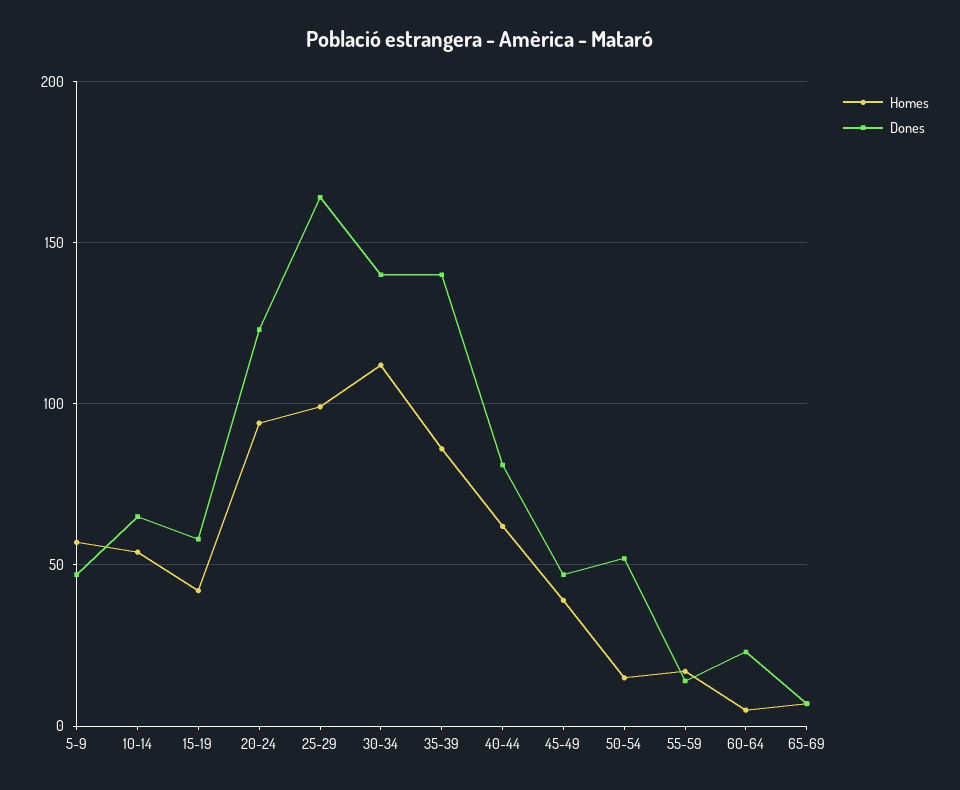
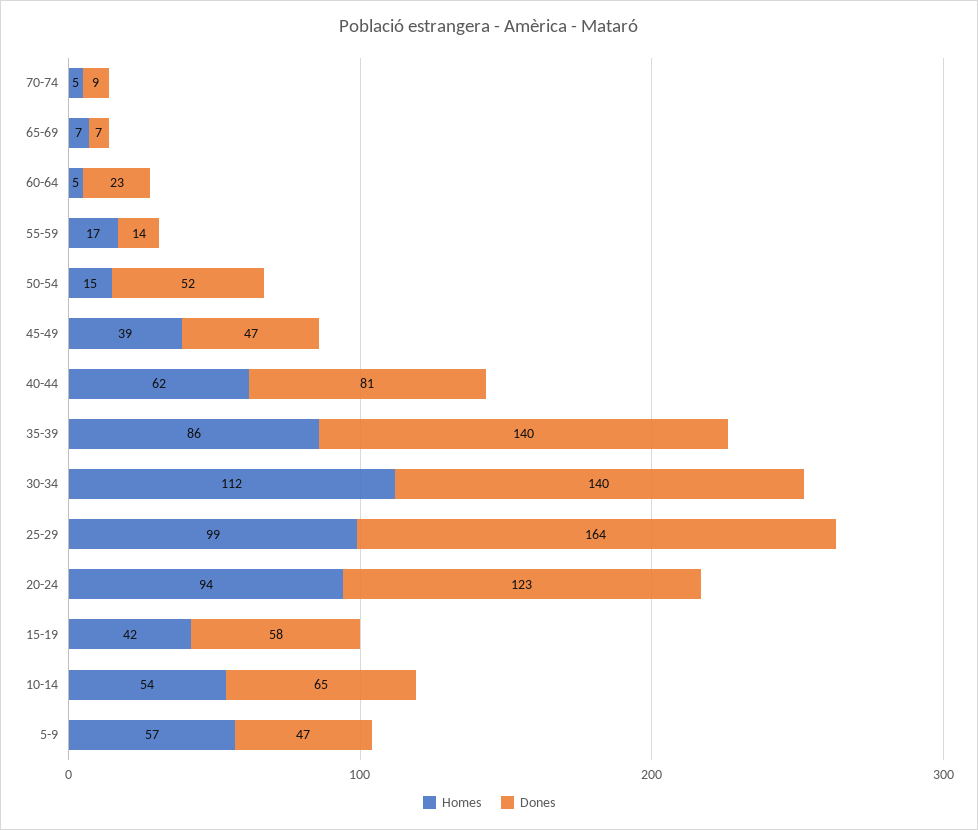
Homes, 70-74: none -> 5
Dones, 70-74: none -> 9

